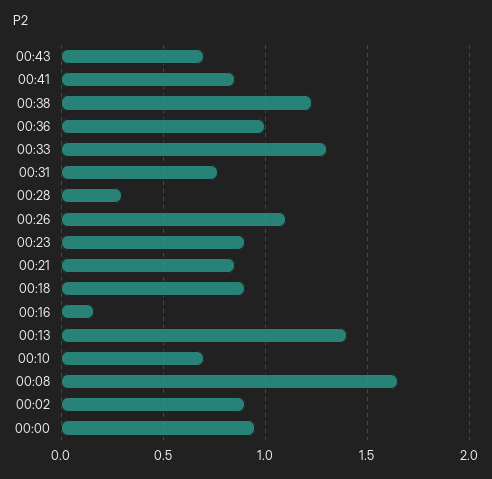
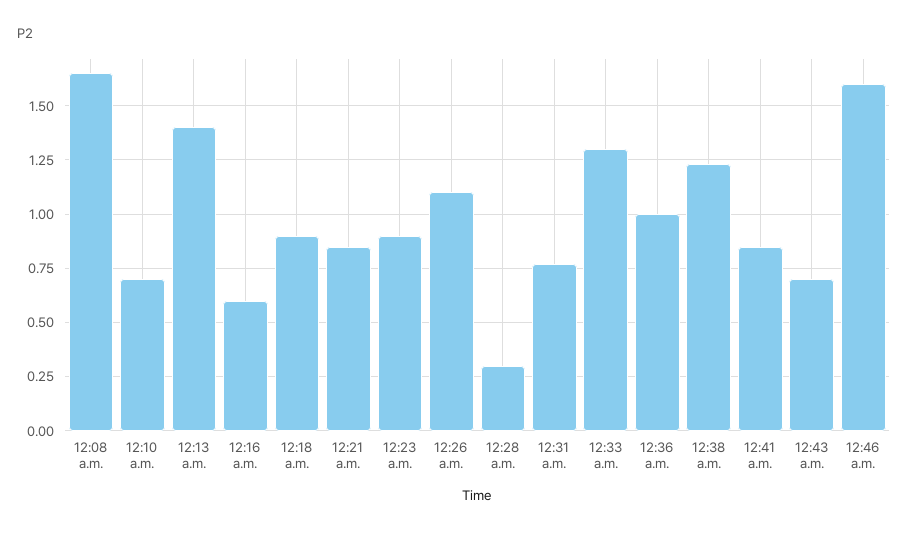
00:16: 0.15 -> 0.6
00:02: 0.9 -> none
00:00: 0.95 -> none
12:46 a.m.: none -> 1.6

